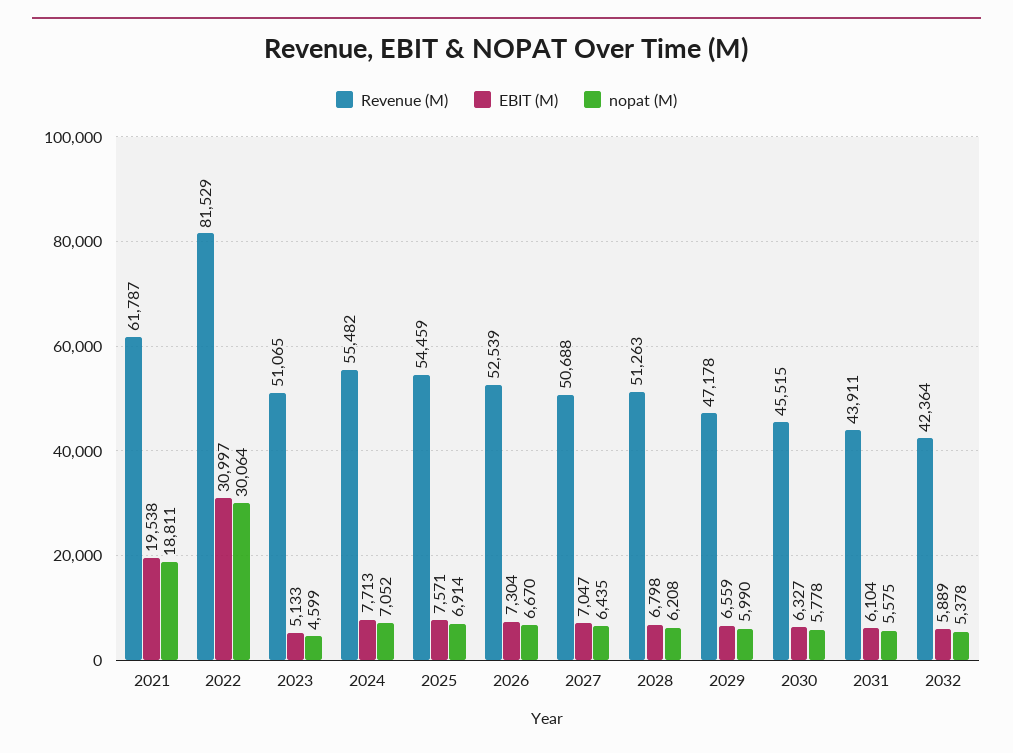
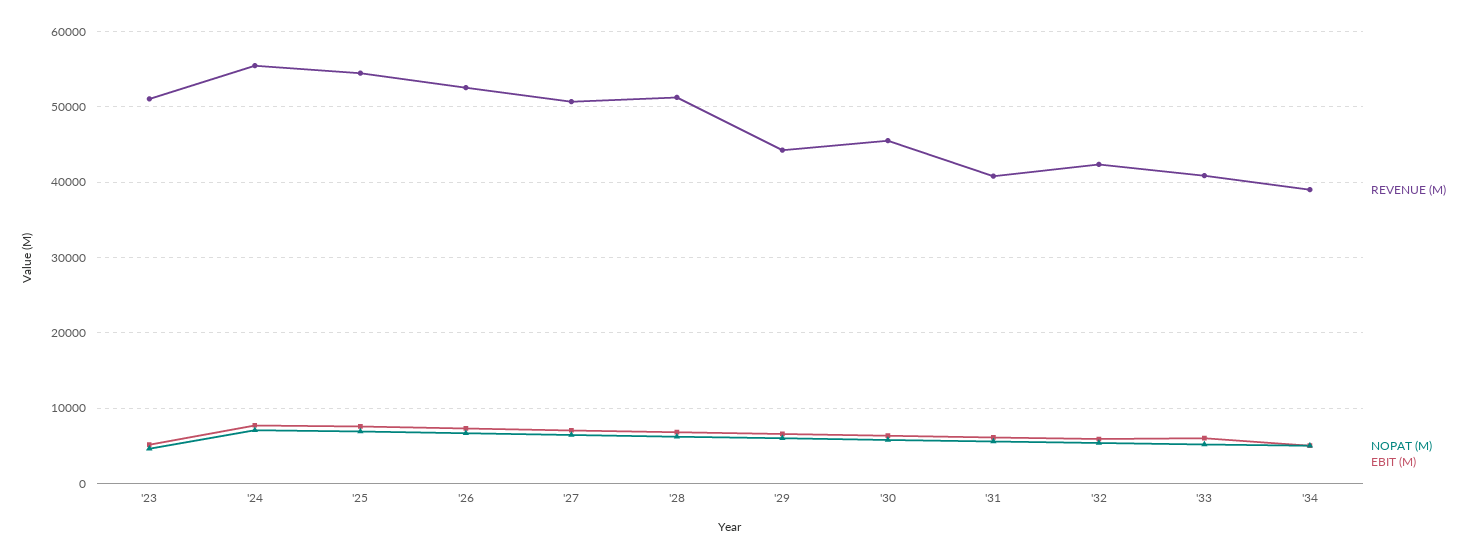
Revenue (M), 2021: 61787 -> none
EBIT (M), 2021: 19538 -> none
nopat (M), 2021: 18811 -> none
Revenue (M), 2022: 81529 -> none
EBIT (M), 2022: 30997 -> none
nopat (M), 2022: 30064 -> none
Revenue (M), 2029: 47178 -> 44000
Revenue (M), 2031: 43911 -> 41000
Revenue (M), '33: none -> 41000
nopat (M), '33: none -> 5000
EBIT (M), '33: none -> 6000
Revenue (M), '34: none -> 39000
nopat (M), '34: none -> 5000
EBIT (M), '34: none -> 5000

